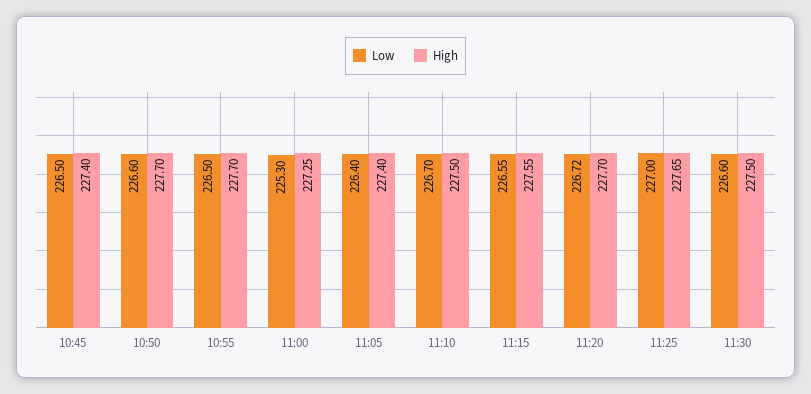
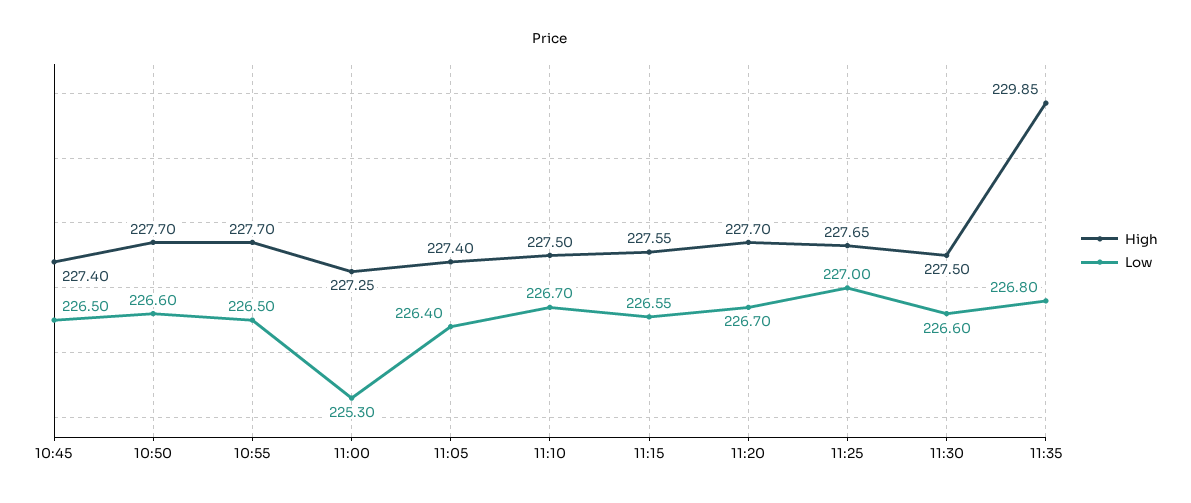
Low, 11:20: 226.72 -> 226.7
High, 11:35: none -> 229.85
Low, 11:35: none -> 226.8

